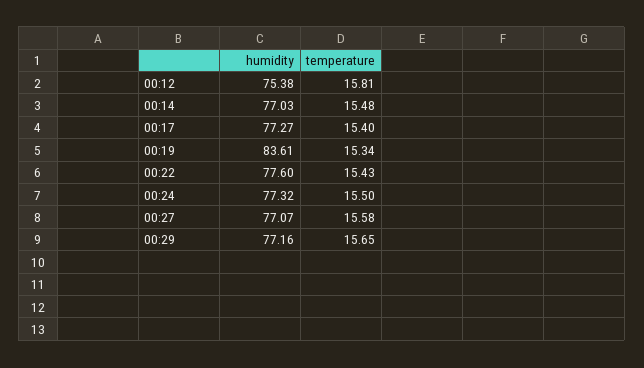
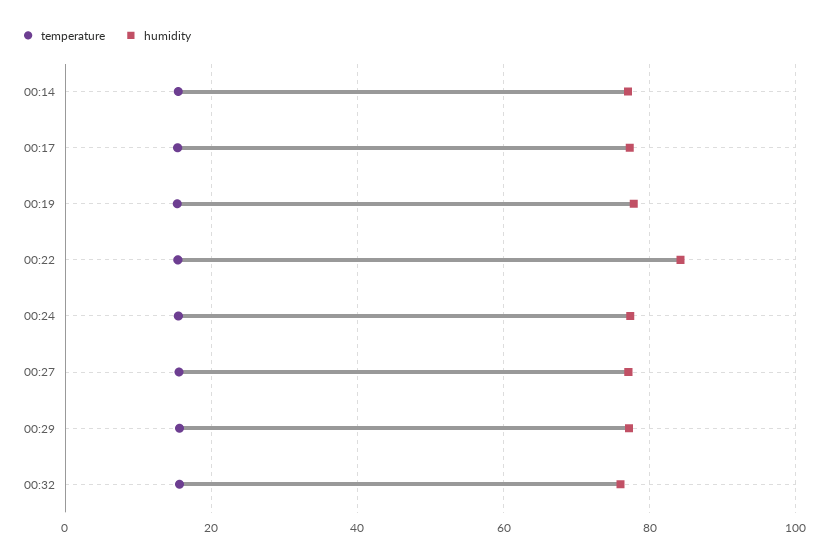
humidity, 00:12: 75.38 -> none
temperature, 00:12: 15.81 -> none
humidity, 00:19: 83.61 -> 78
humidity, 00:22: 77.6 -> 84
temperature, 00:32: none -> 16
humidity, 00:32: none -> 76

